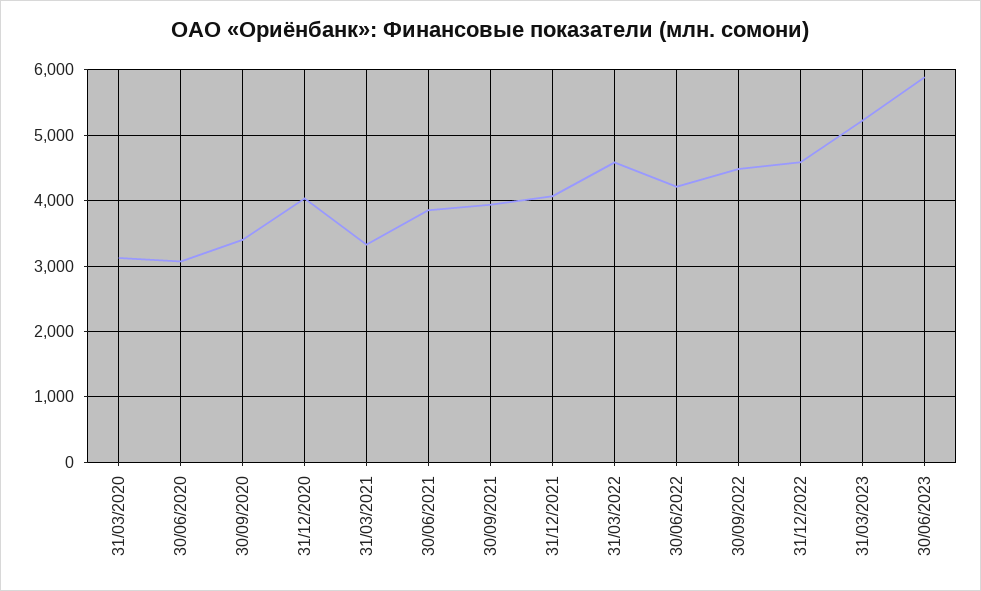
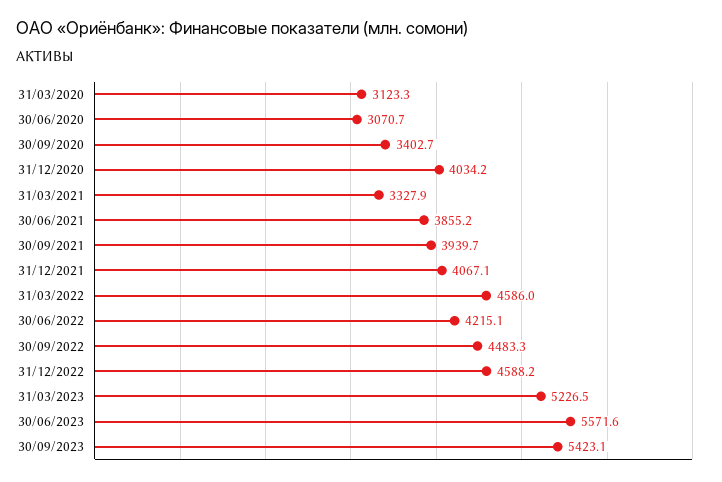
30/06/2023: 5900 -> 5571.6
30/09/2023: none -> 5423.1

